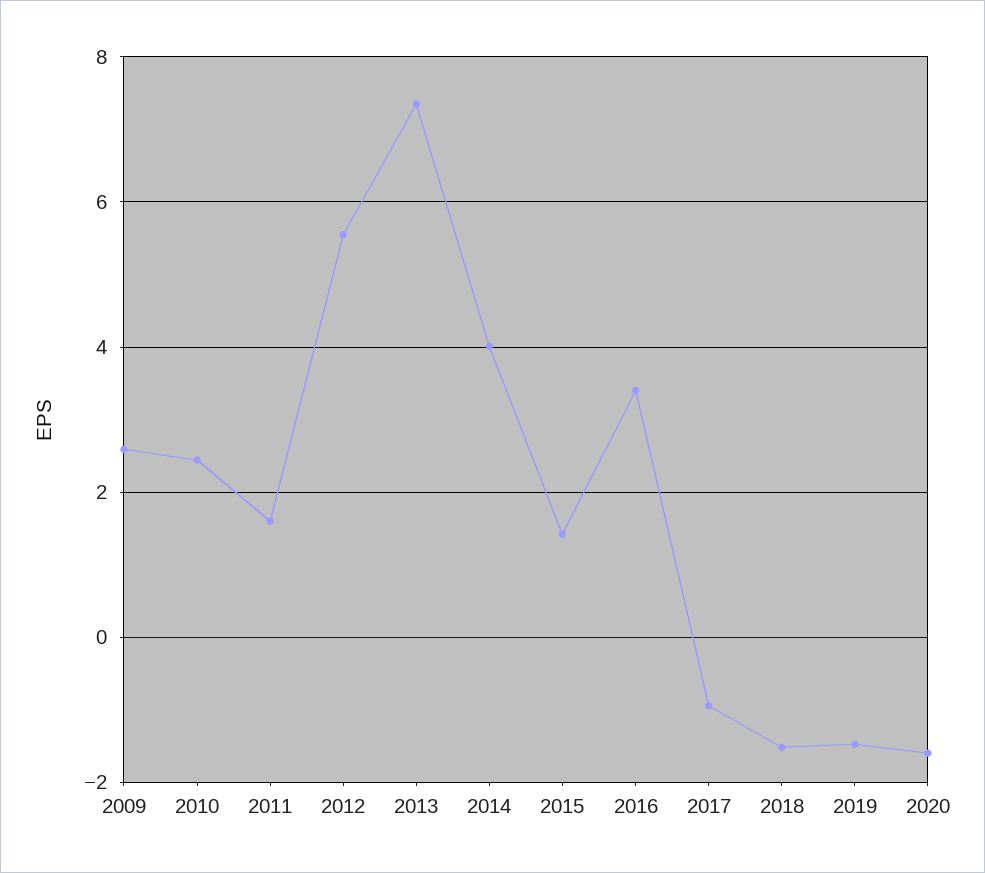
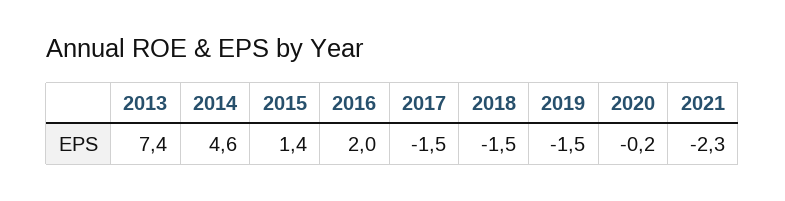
2009: 2.6 -> none
2010: 2.4 -> none
2011: 1.6 -> none
2012: 5.6 -> none
2014: 4 -> 4.6
2016: 3.4 -> 2
2017: -1 -> -1.5
2020: -1.6 -> -0.2
2021: none -> -2.3

